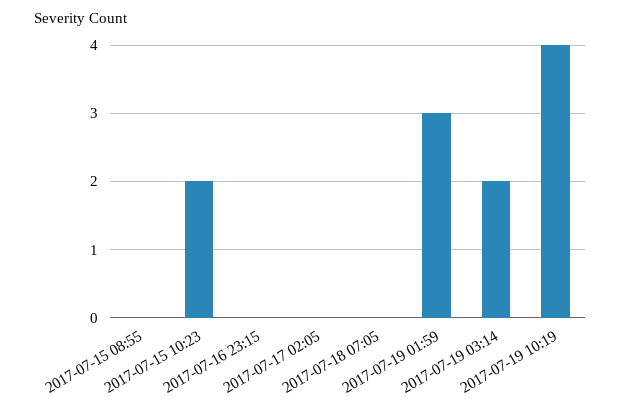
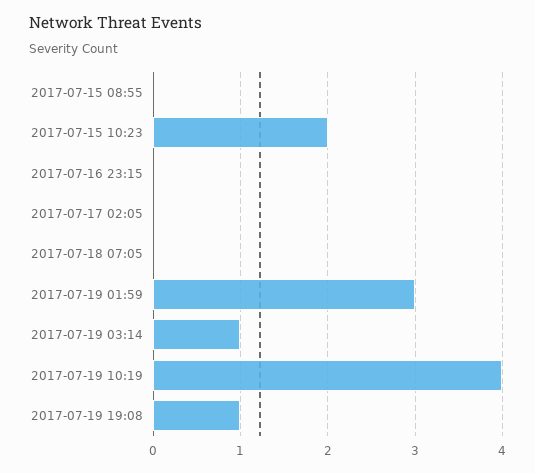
2017-07-19 03:14: 2 -> 1
2017-07-19 19:08: none -> 1

